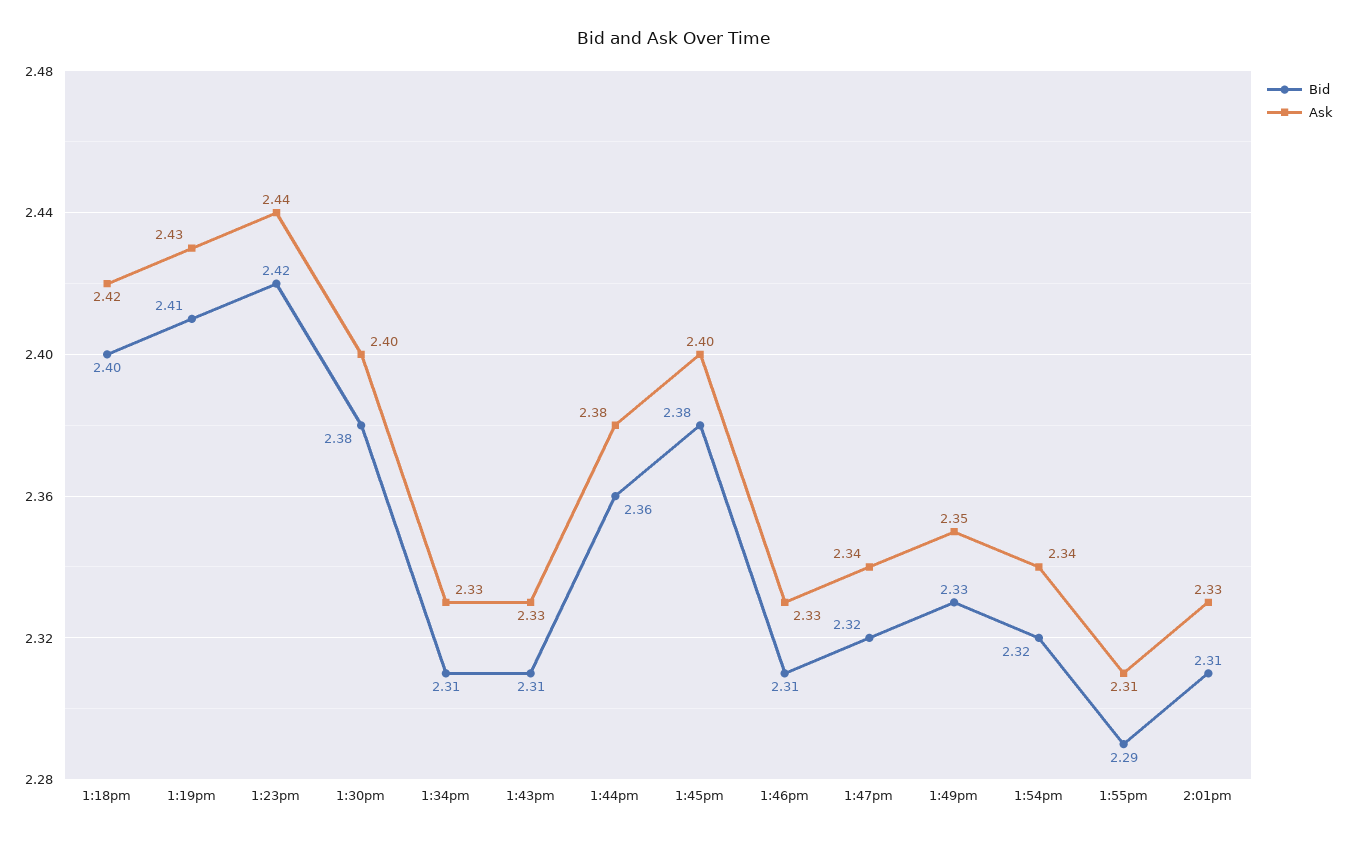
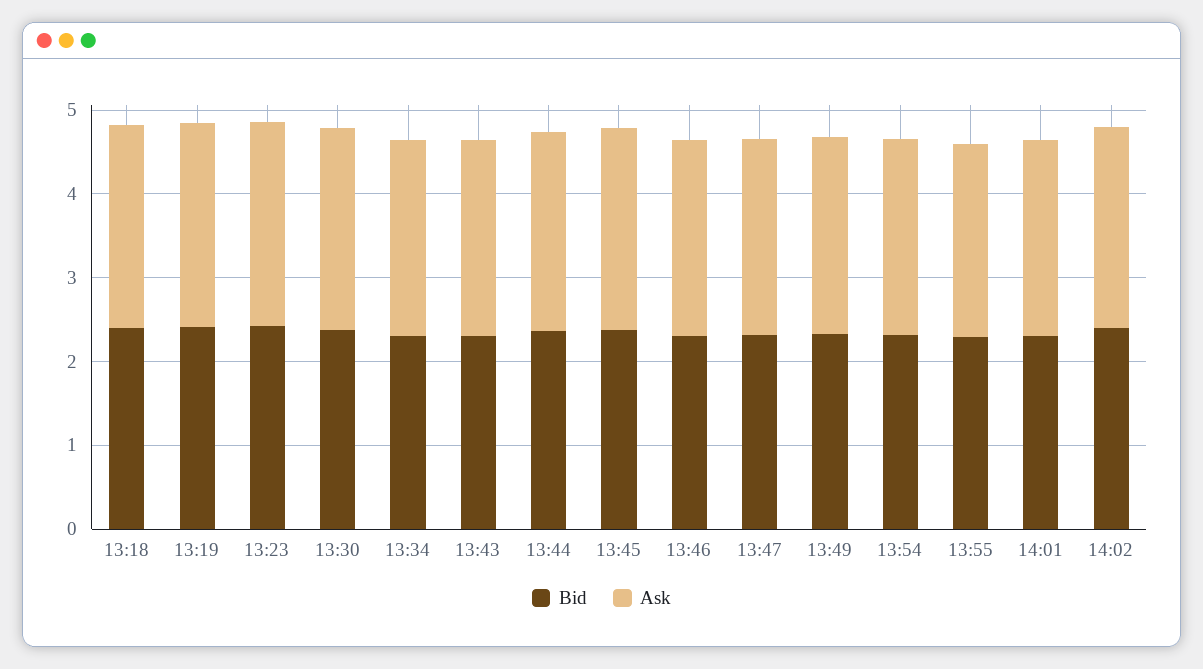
Bid, 14:02: none -> 2.4
Ask, 14:02: none -> 2.4

